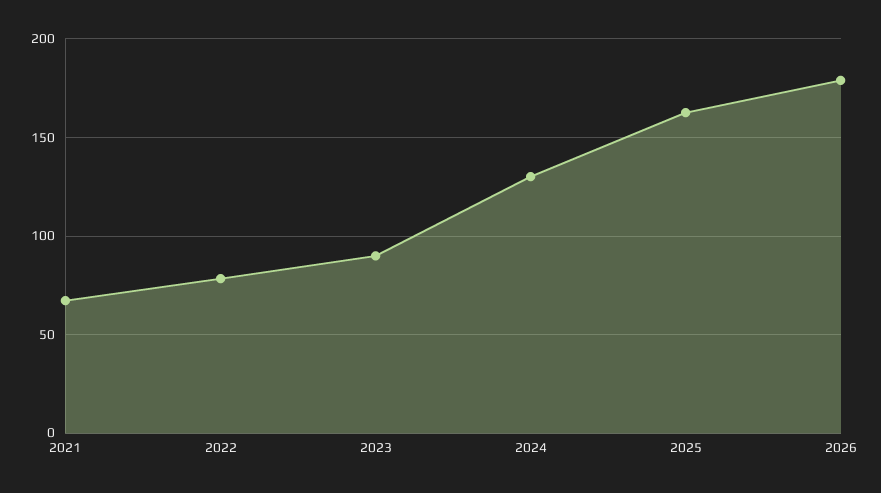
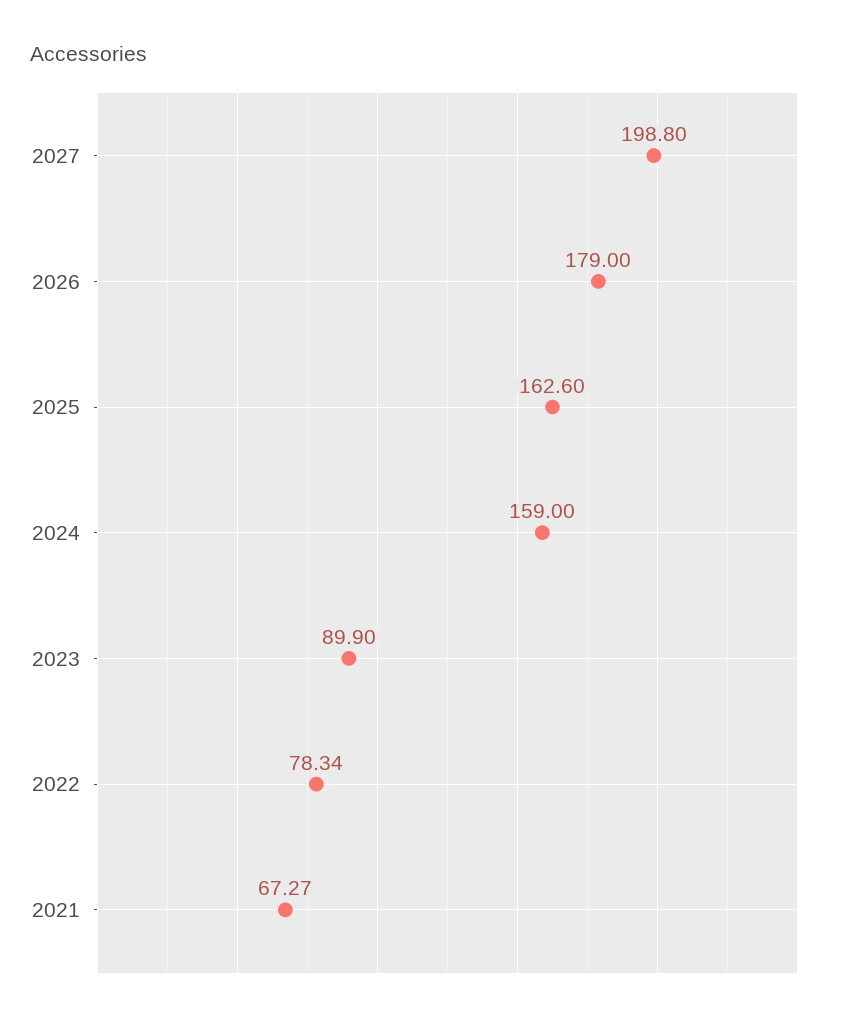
2024: 130 -> 159
2027: none -> 198.8

